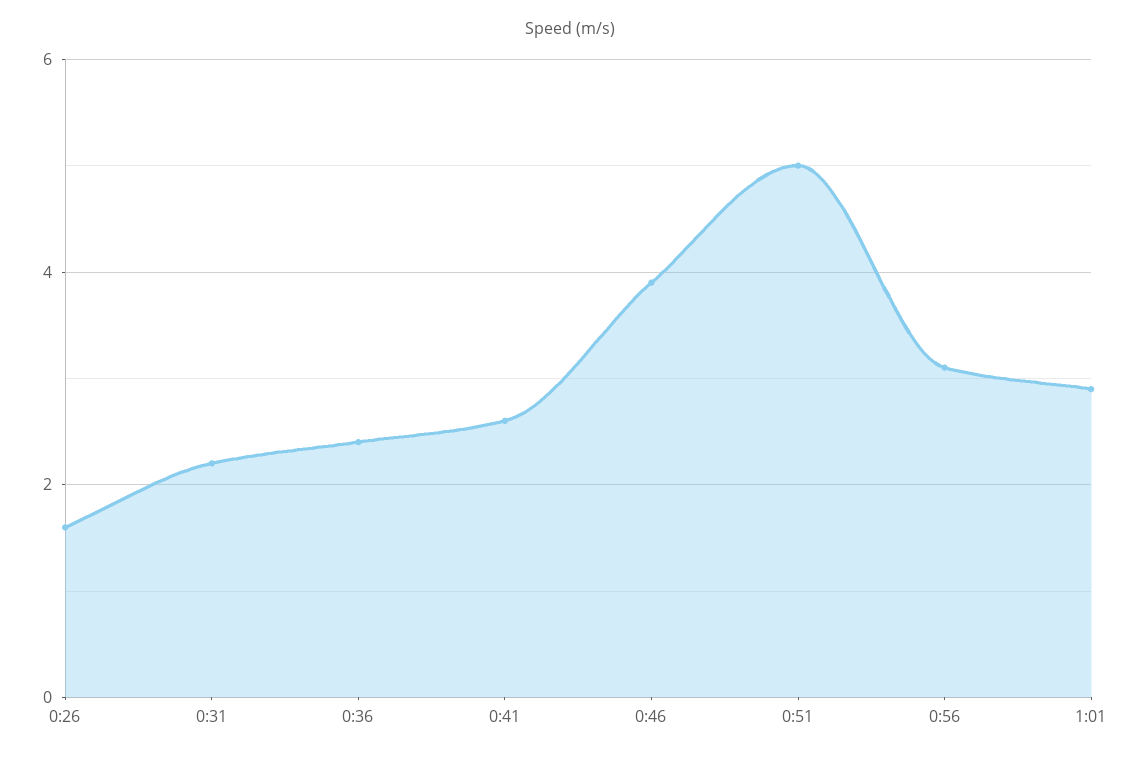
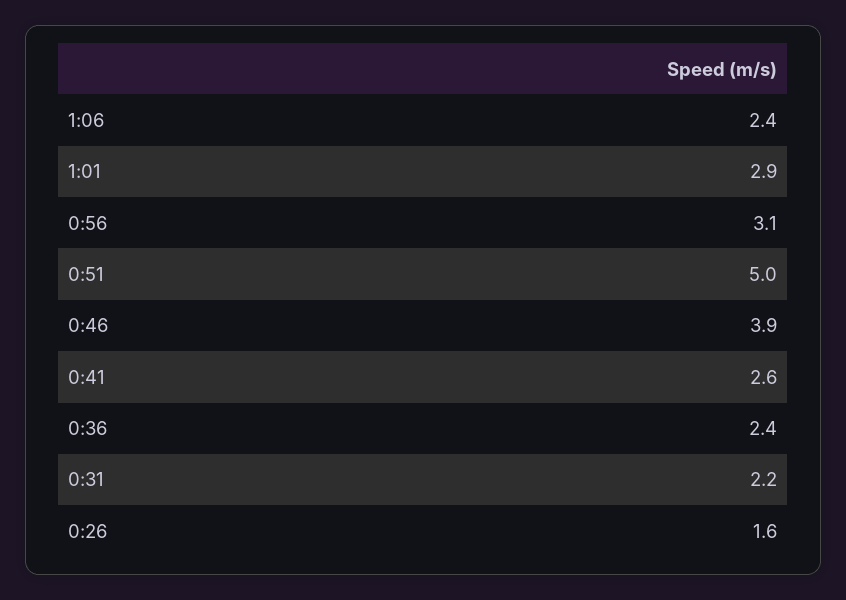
1:06: none -> 2.4

